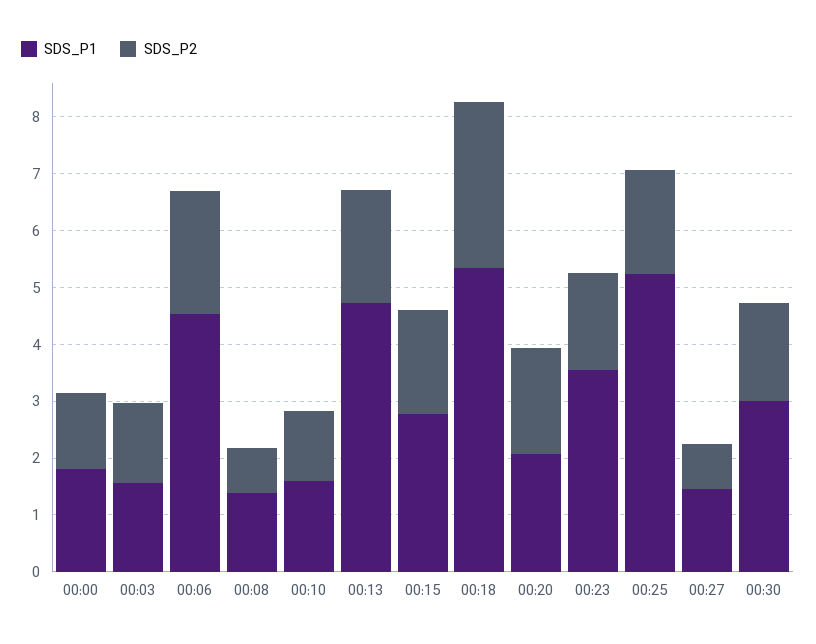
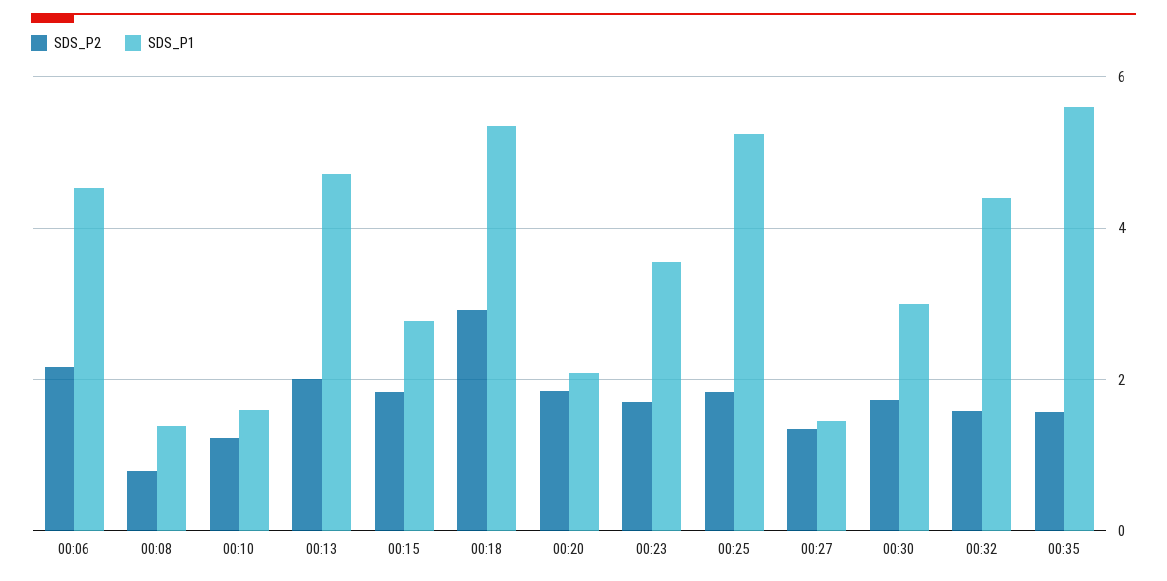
SDS_P1, 00:00: 1.8 -> none
SDS_P2, 00:00: 1.4 -> none
SDS_P1, 00:03: 1.6 -> none
SDS_P2, 00:03: 1.4 -> none
SDS_P2, 00:27: 0.8 -> 1.4
SDS_P2, 00:32: none -> 1.6
SDS_P1, 00:32: none -> 4.4
SDS_P2, 00:35: none -> 1.6
SDS_P1, 00:35: none -> 5.6

